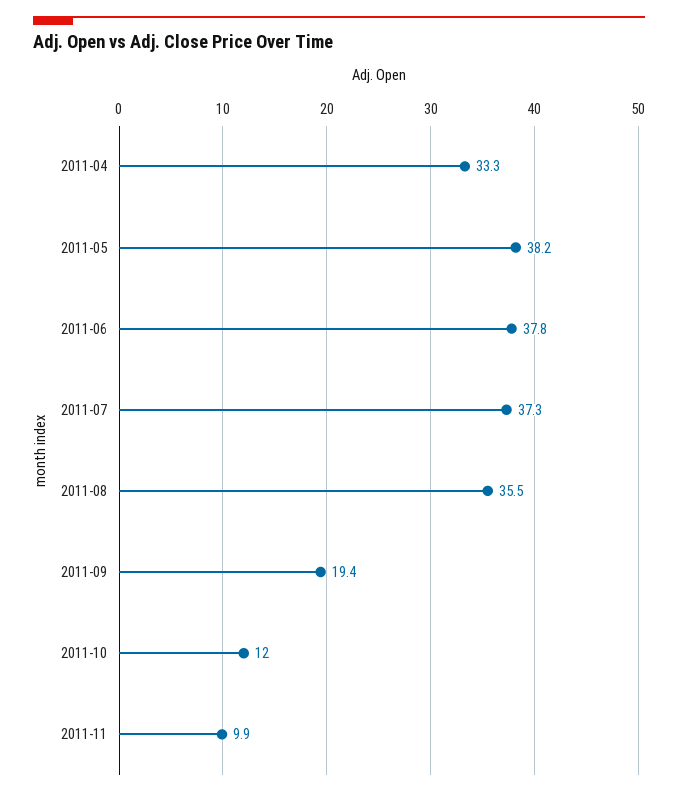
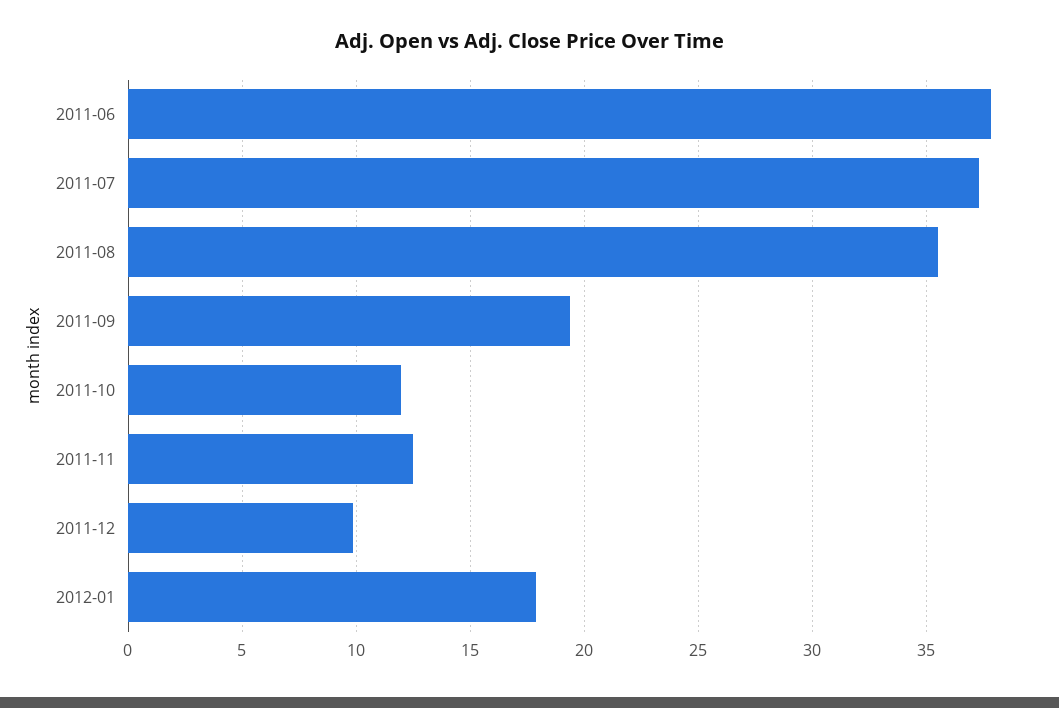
2011-04: 33.3 -> none
2011-05: 38.2 -> none
2011-11: 9.9 -> 12.5
2011-12: none -> 10
2012-01: none -> 18

